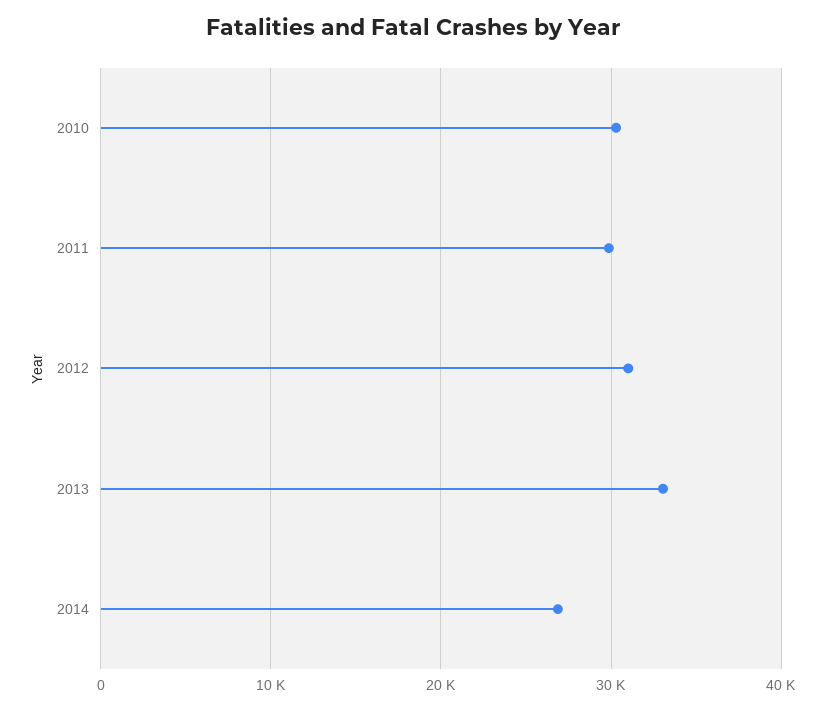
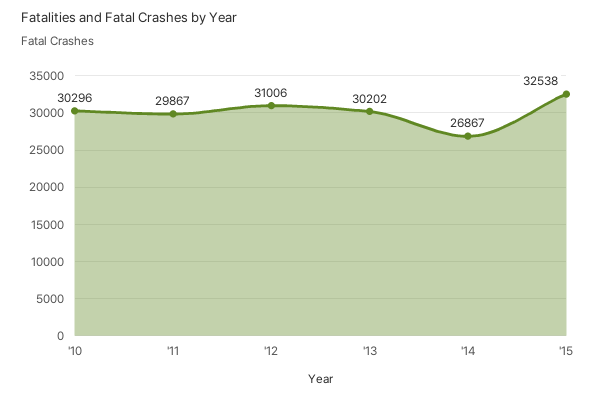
2013: 33000 -> 30202
'15: none -> 32538

